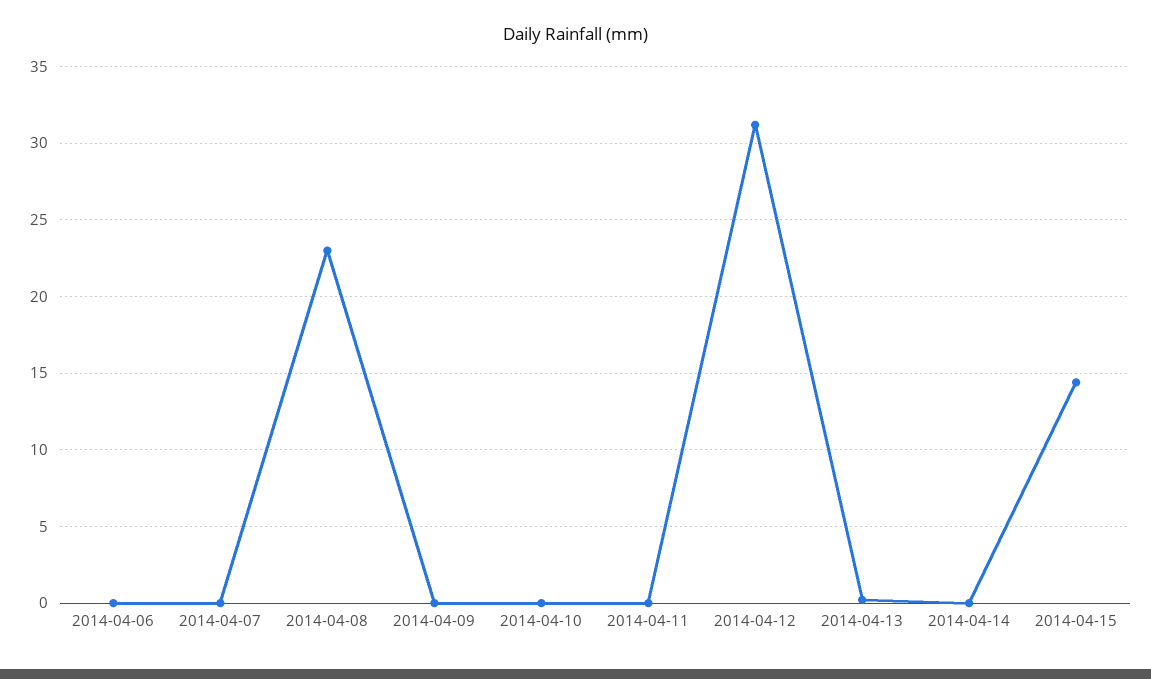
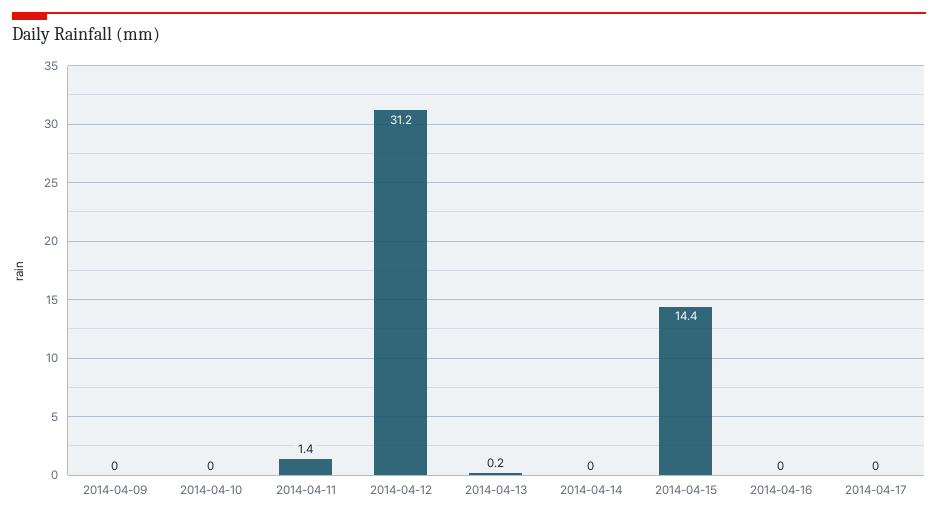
2014-04-06: 0 -> none
2014-04-07: 0 -> none
2014-04-08: 23 -> none
2014-04-11: 0 -> 1.4
2014-04-16: none -> 0
2014-04-17: none -> 0

